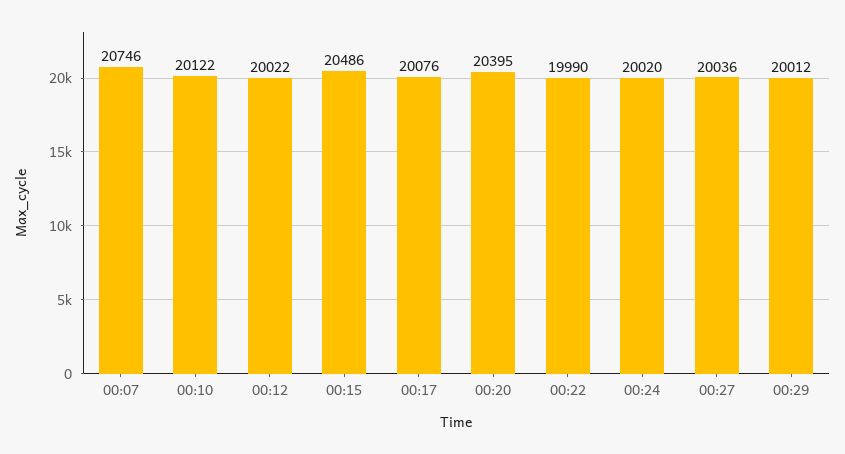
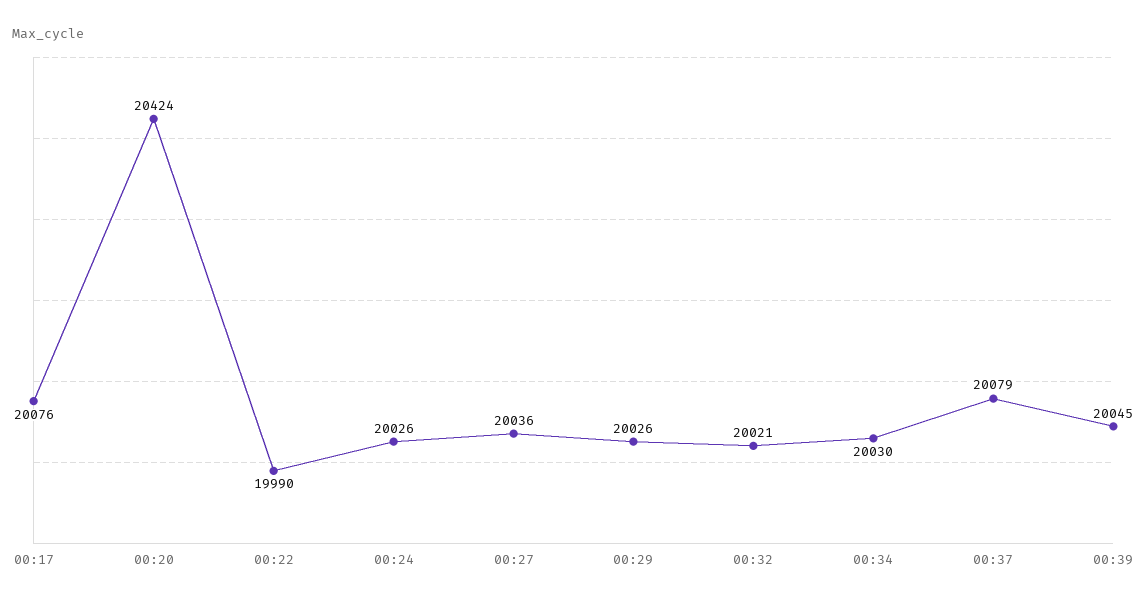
00:07: 20746 -> none
00:10: 20122 -> none
00:12: 20022 -> none
00:15: 20486 -> none
00:20: 20395 -> 20424
00:24: 20020 -> 20026
00:29: 20012 -> 20026
00:32: none -> 20021
00:34: none -> 20030
00:37: none -> 20079
00:39: none -> 20045

